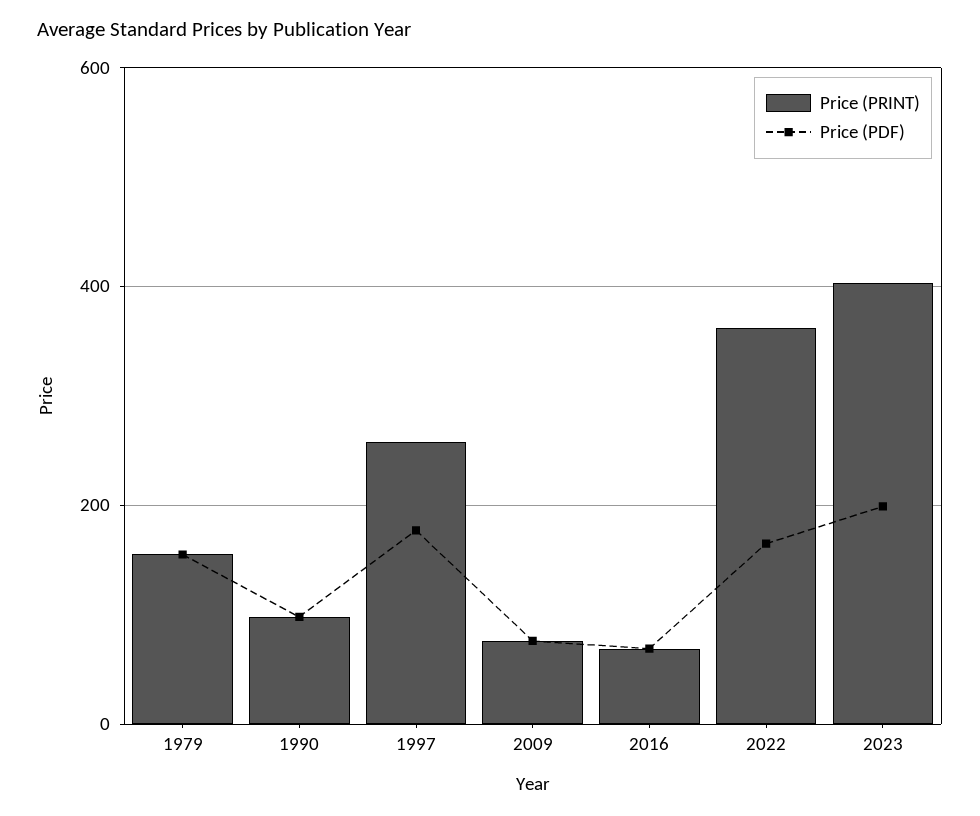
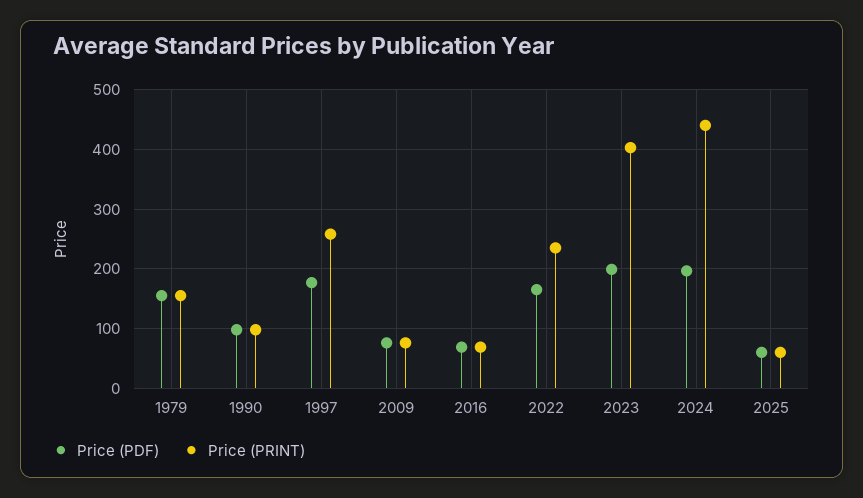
Price (PRINT), 2022: 360 -> 240
Price (PDF), 2024: none -> 200
Price (PRINT), 2024: none -> 440
Price (PDF), 2025: none -> 60
Price (PRINT), 2025: none -> 60

